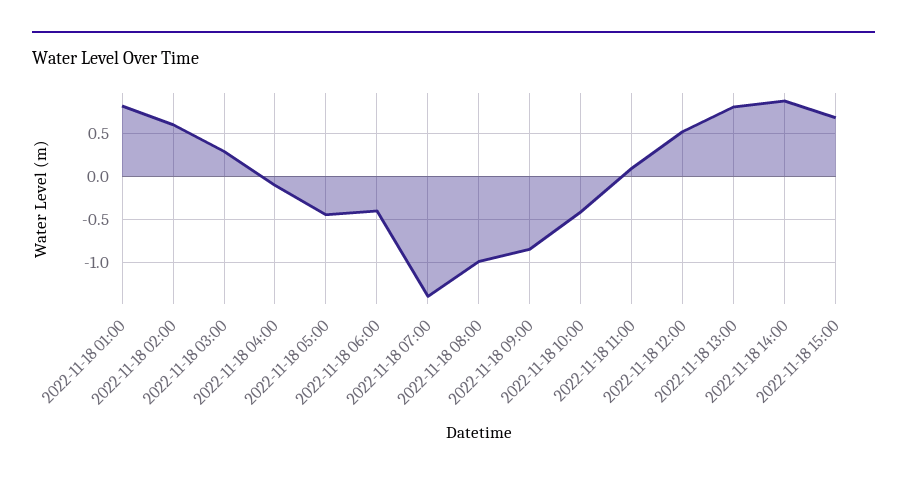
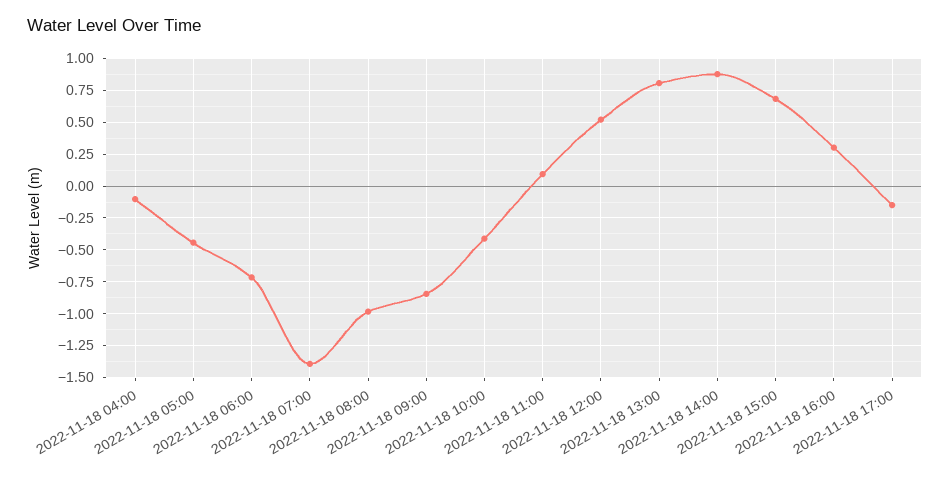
2022-11-18 01:00: 0.8 -> none
2022-11-18 02:00: 0.6 -> none
2022-11-18 03:00: 0.3 -> none
2022-11-18 06:00: -0.4 -> -0.7
2022-11-18 16:00: none -> 0.3
2022-11-18 17:00: none -> -0.15

